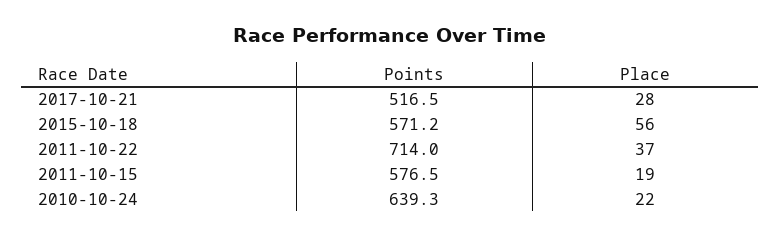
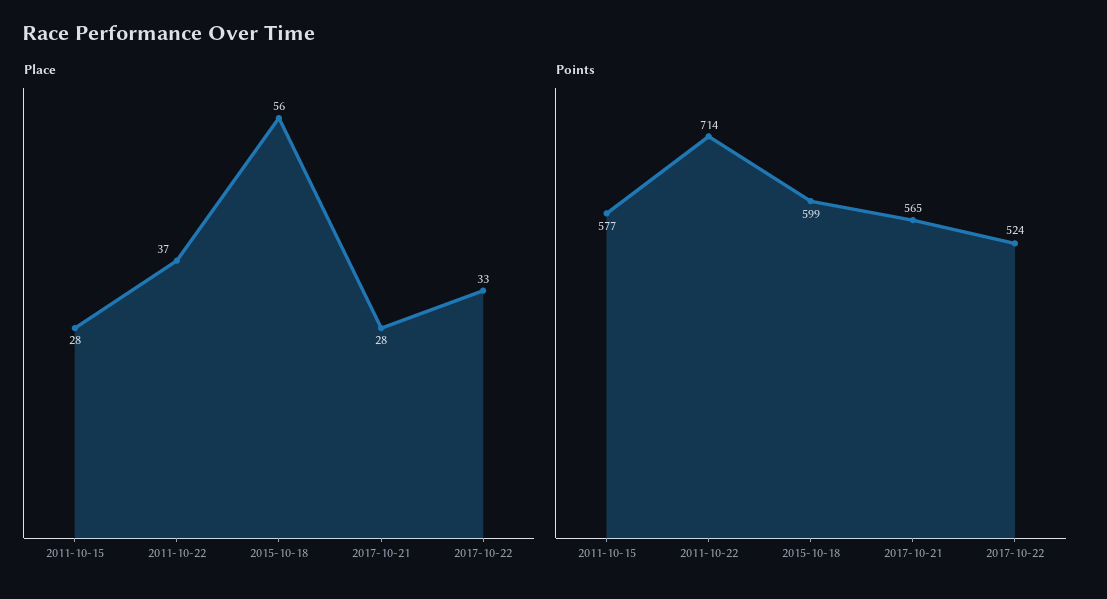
Points, 2017-10-21: 516.5 -> 565
Points, 2015-10-18: 571.2 -> 599
Place, 2011-10-15: 19 -> 28
Points, 2010-10-24: 639.3 -> none
Place, 2010-10-24: 22 -> none
Place, 2017-10-22: none -> 33
Points, 2017-10-22: none -> 524

